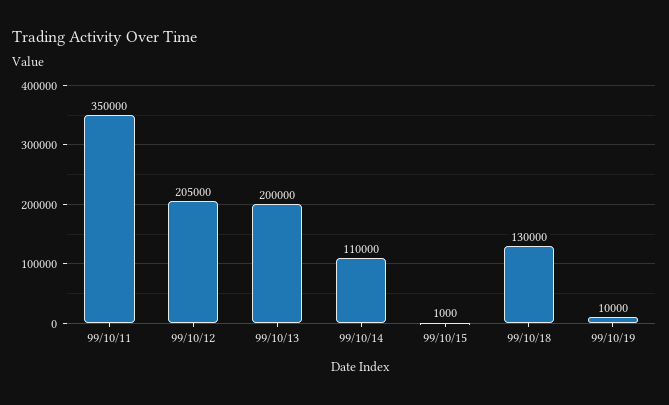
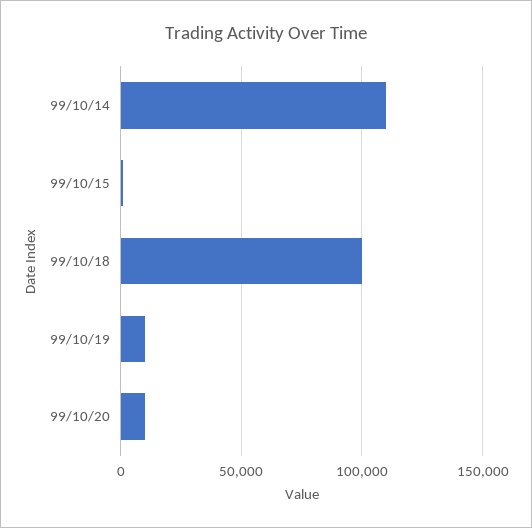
99/10/11: 350000 -> none
99/10/12: 205000 -> none
99/10/13: 200000 -> none
99/10/18: 130000 -> 100000
99/10/20: none -> 10000

